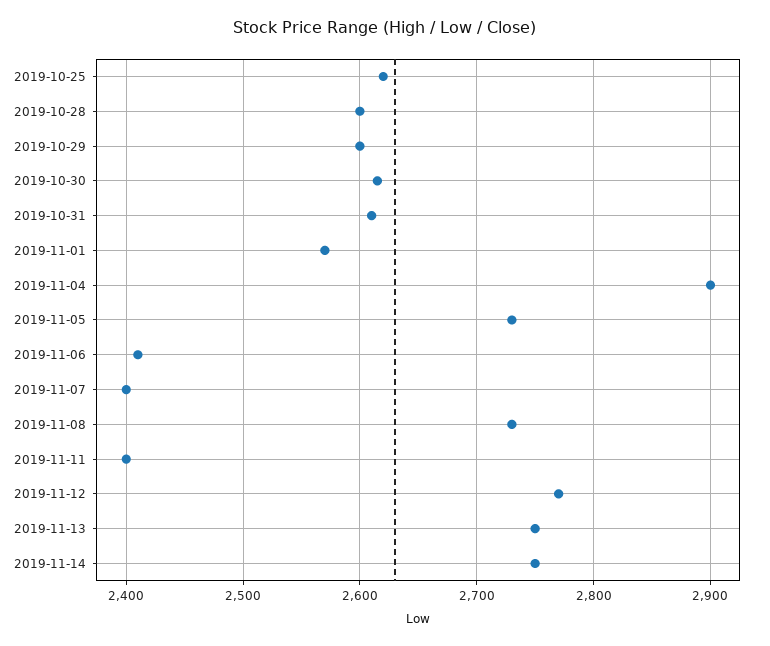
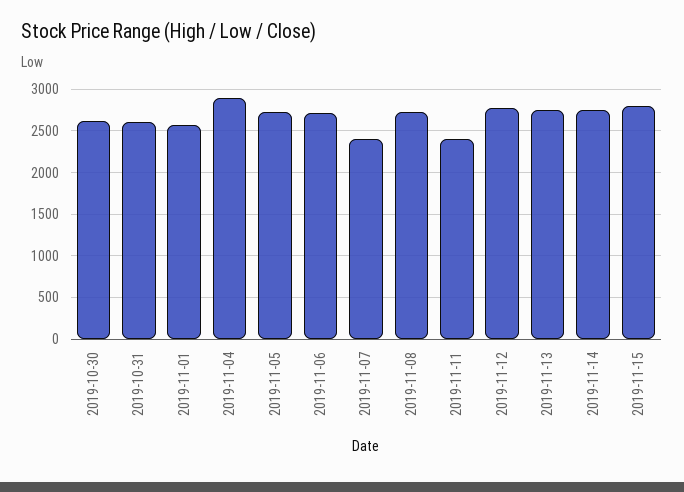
2019-10-25: 2620 -> none
2019-10-28: 2600 -> none
2019-10-29: 2600 -> none
2019-11-06: 2410 -> 2700
2019-11-15: none -> 2800

